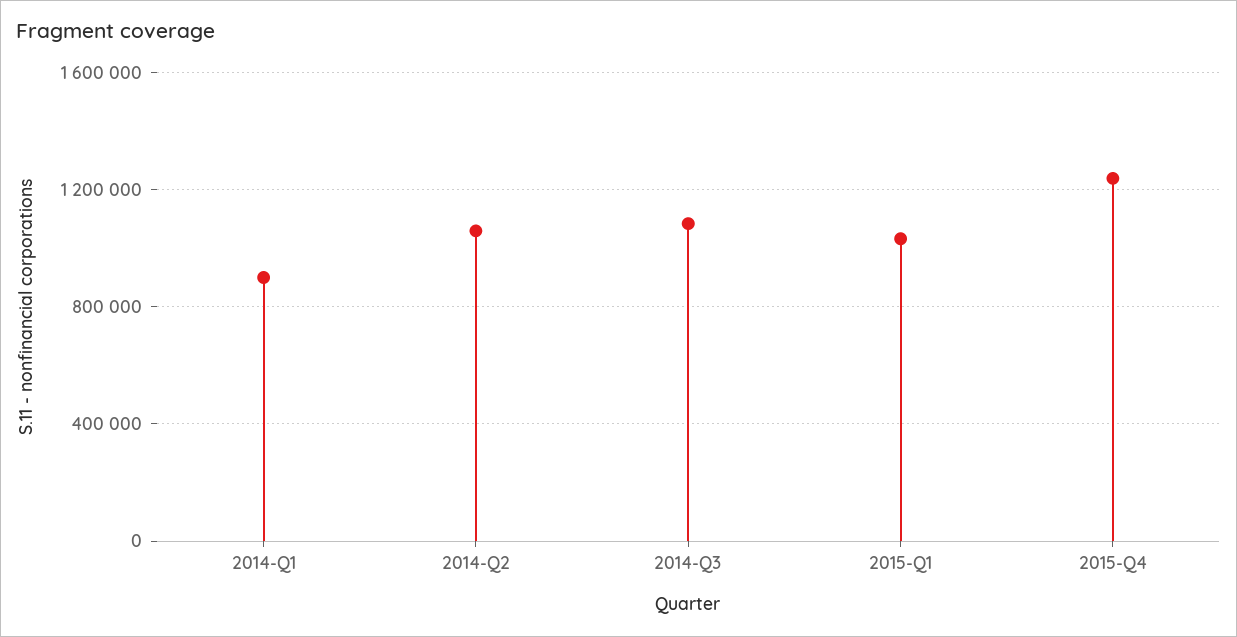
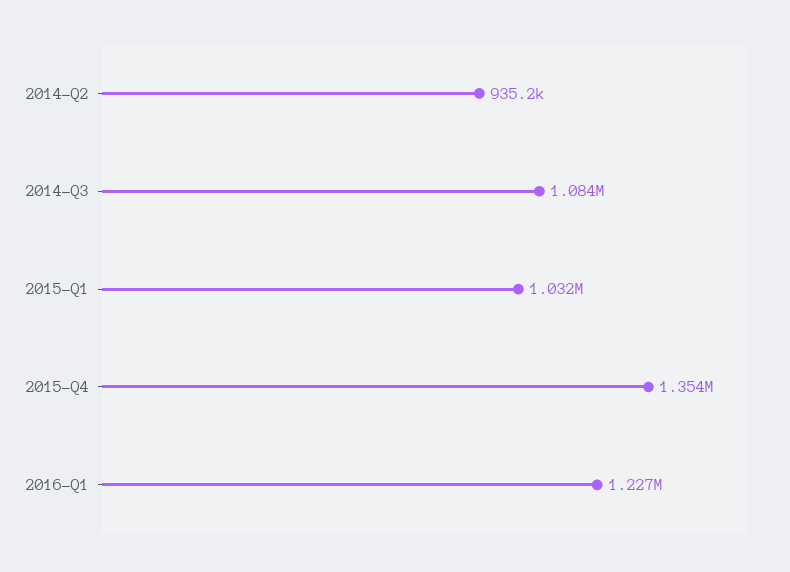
2014-Q1: 900000 -> none
2014-Q2: 1050000 -> 935200
2015-Q4: 1250000 -> 1354000
2016-Q1: none -> 1227000

